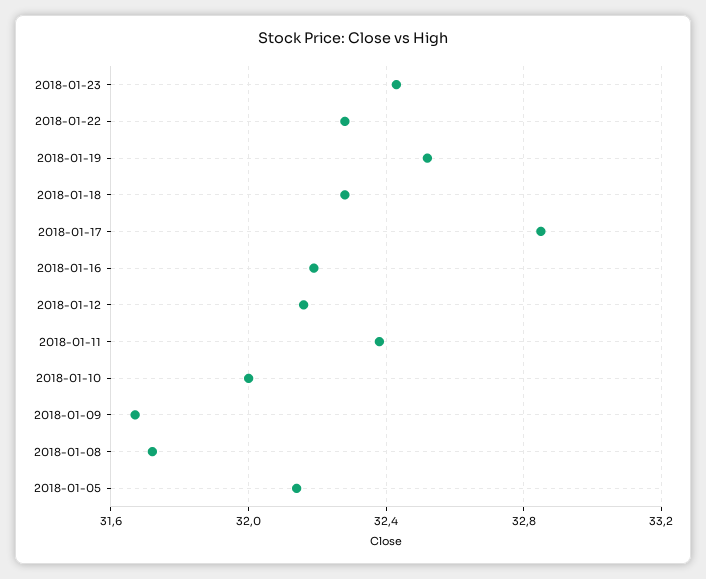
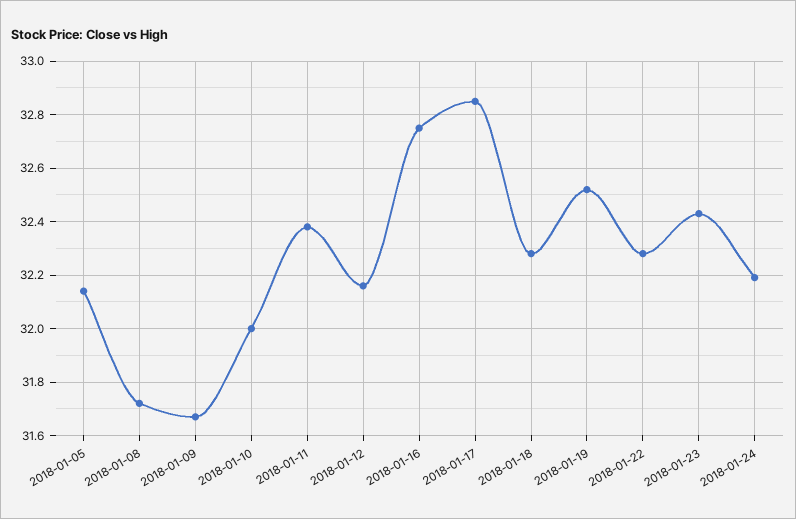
2018-01-16: 32.2 -> 32.75
2018-01-24: none -> 32.2

